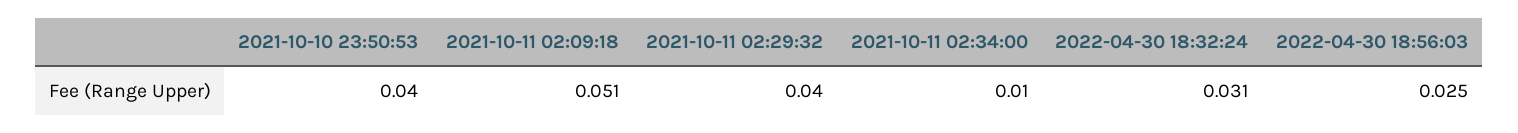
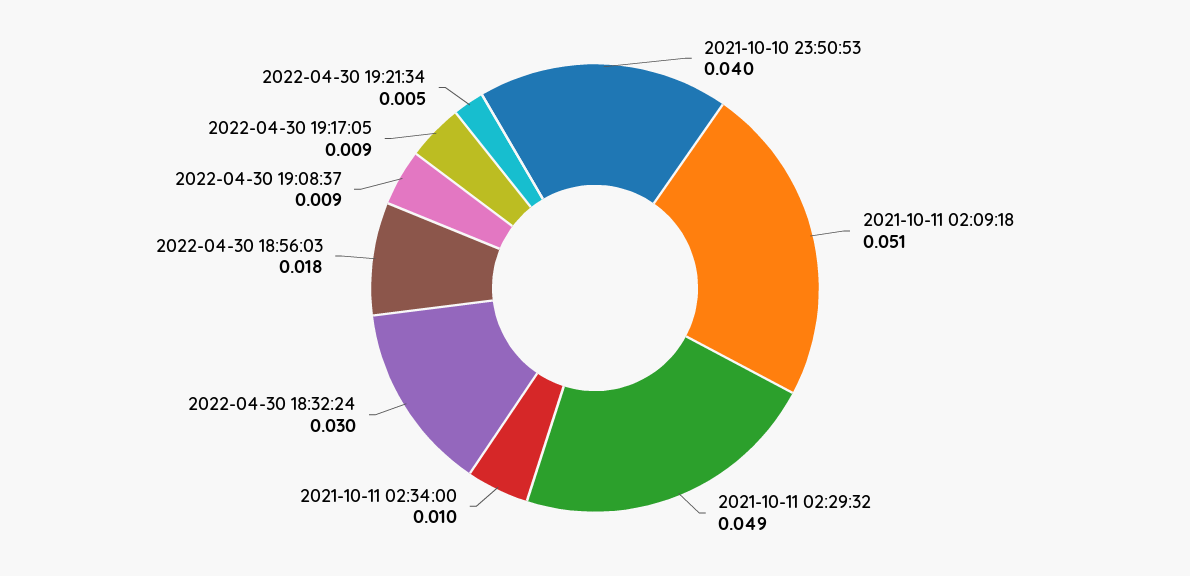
2021-10-11 02:29:32: 0.04 -> 0.049
2022-04-30 18:32:24: 0.031 -> 0.03
2022-04-30 18:56:03: 0.025 -> 0.018
2022-04-30 19:08:37: none -> 0.009
2022-04-30 19:17:05: none -> 0.009
2022-04-30 19:21:34: none -> 0.005

